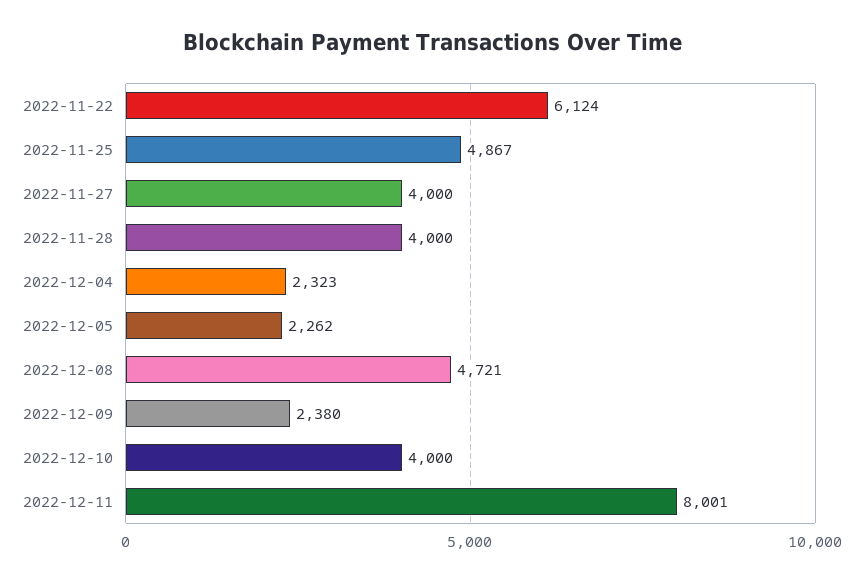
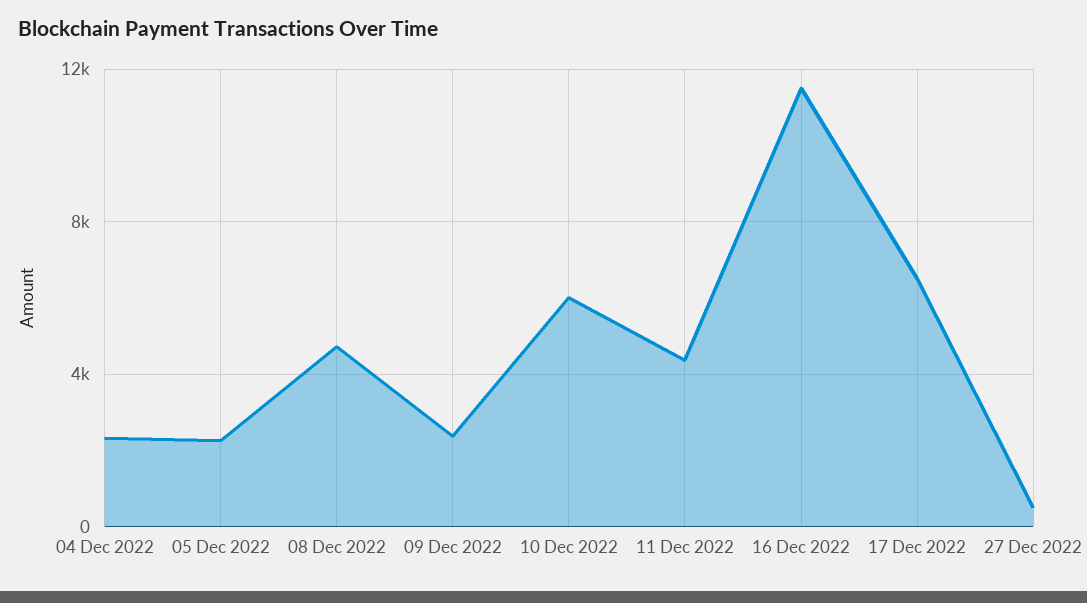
2022-11-22: 6124 -> none
2022-11-25: 4867 -> none
2022-11-27: 4000 -> none
2022-11-28: 4000 -> none
2022-12-10: 4000 -> 6000
2022-12-11: 8001 -> 4500
16 Dec 2022: none -> 11500
17 Dec 2022: none -> 6500
27 Dec 2022: none -> 500

